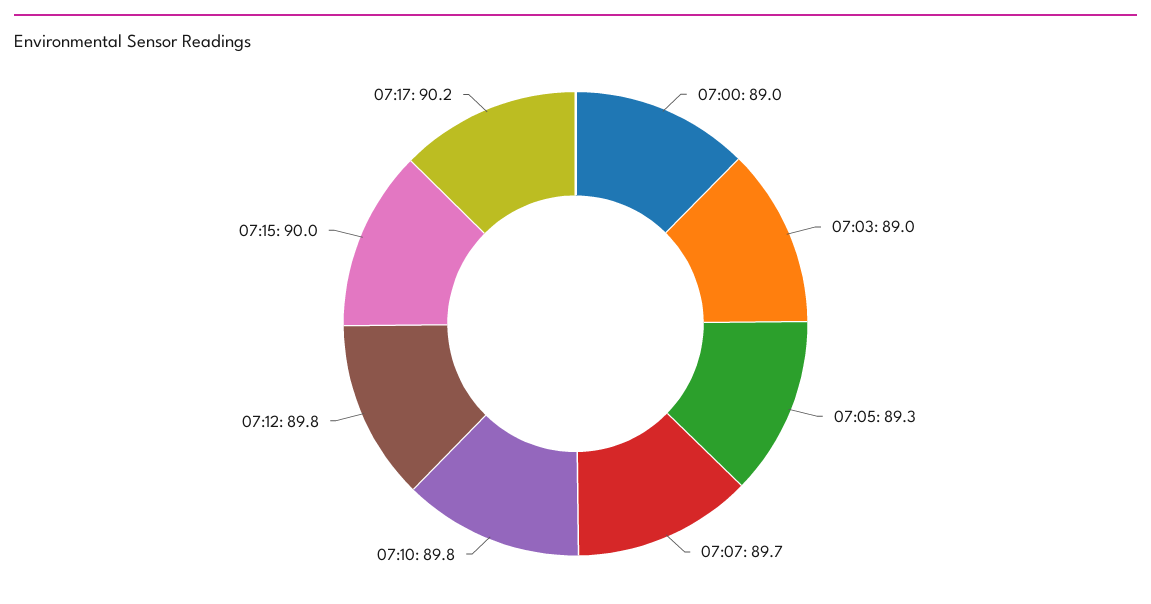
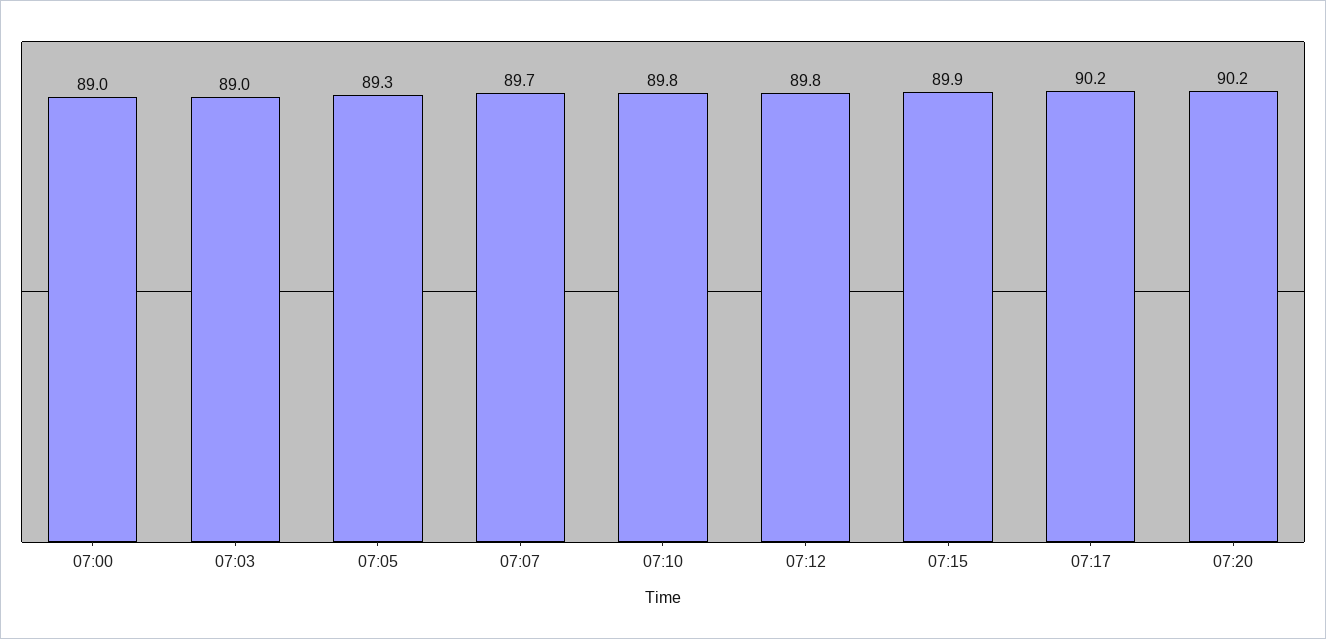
07:15: 90 -> 89.9
07:20: none -> 90.2

